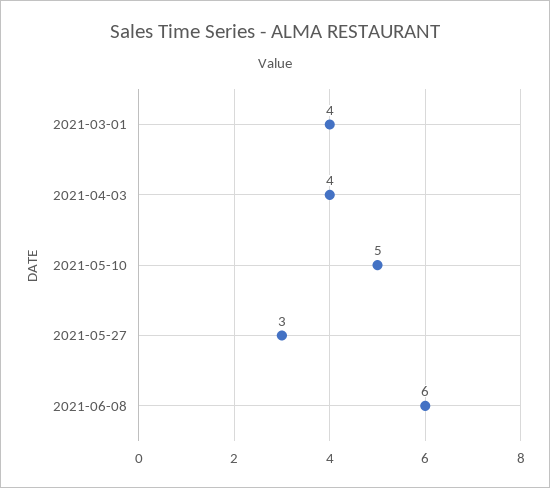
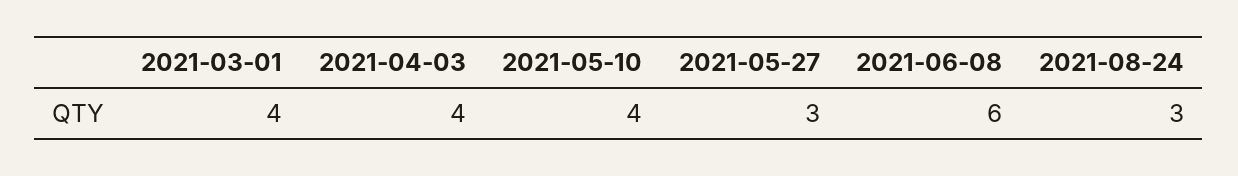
2021-05-10: 5 -> 4
2021-08-24: none -> 3

